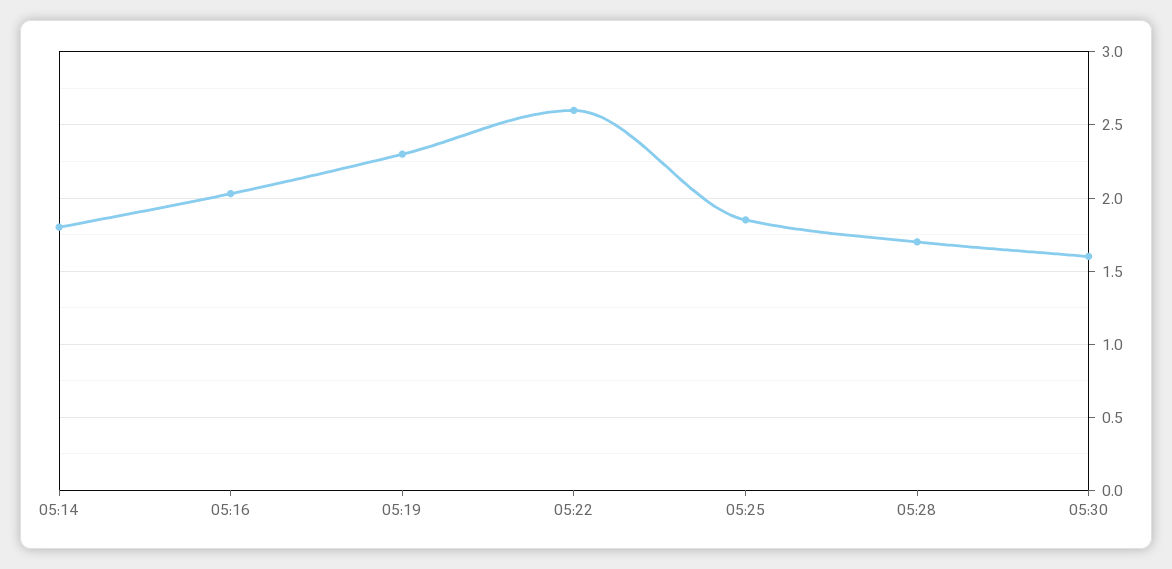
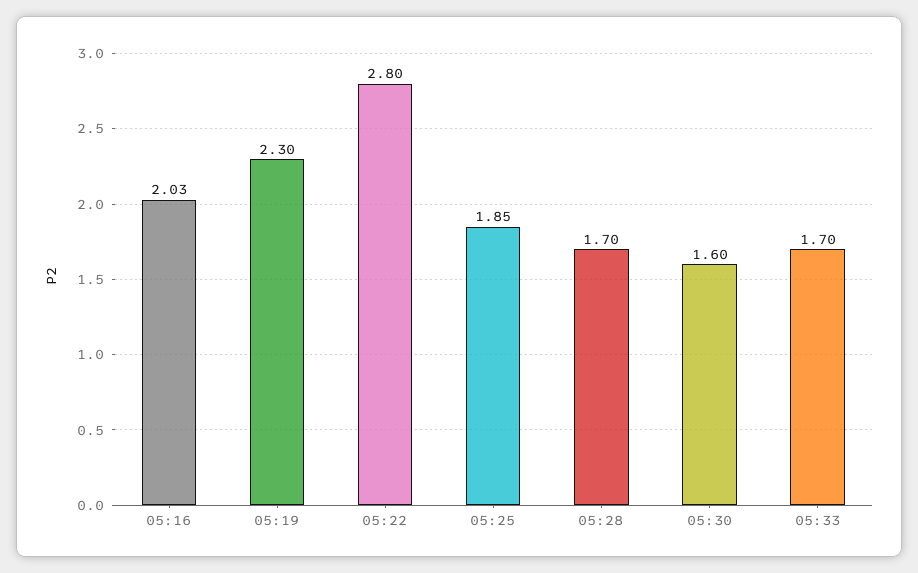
05:14: 1.8 -> none
05:22: 2.6 -> 2.8
05:33: none -> 1.7

